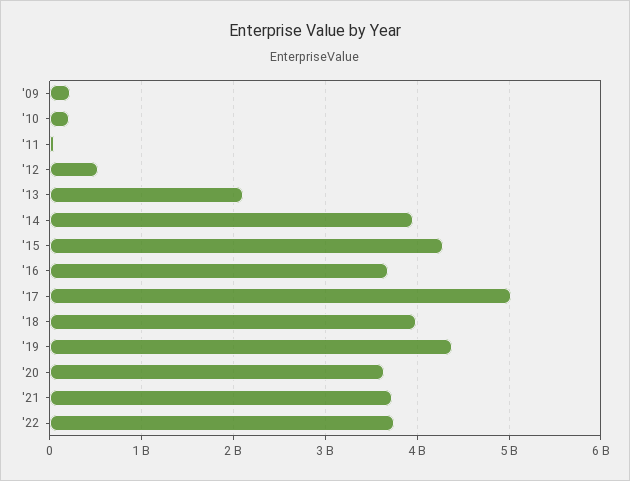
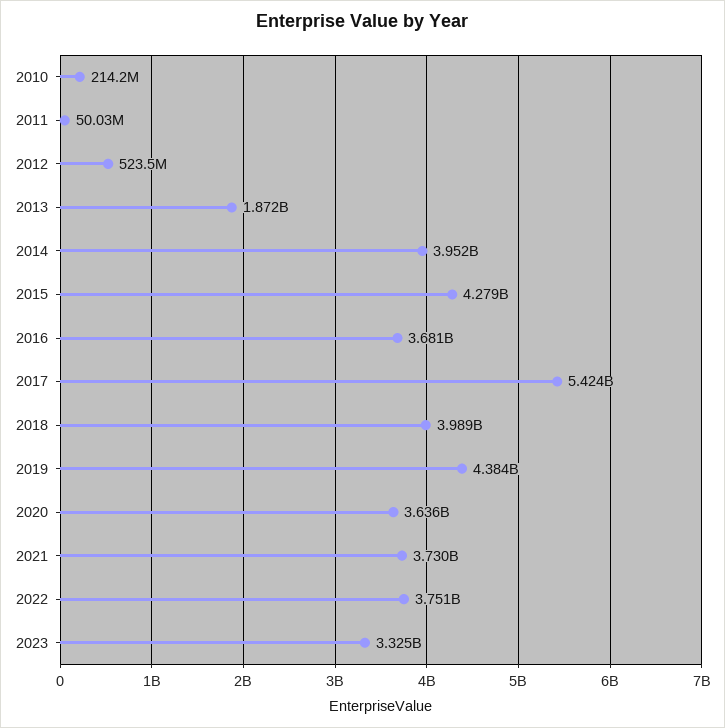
'09: 200000000 -> none
'13: 2100000000 -> 1872000000
'17: 5000000000 -> 5424000000
2023: none -> 3325000000

